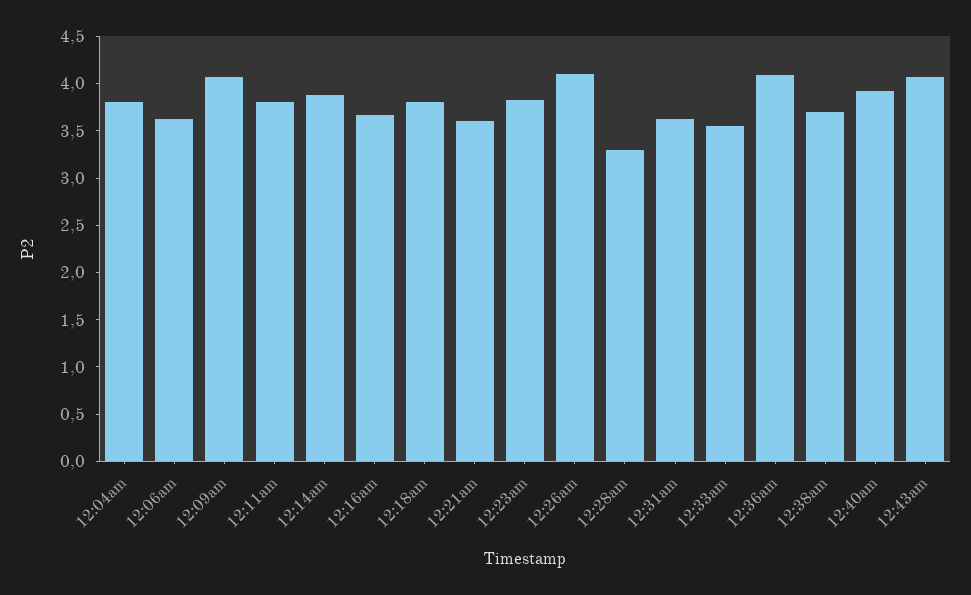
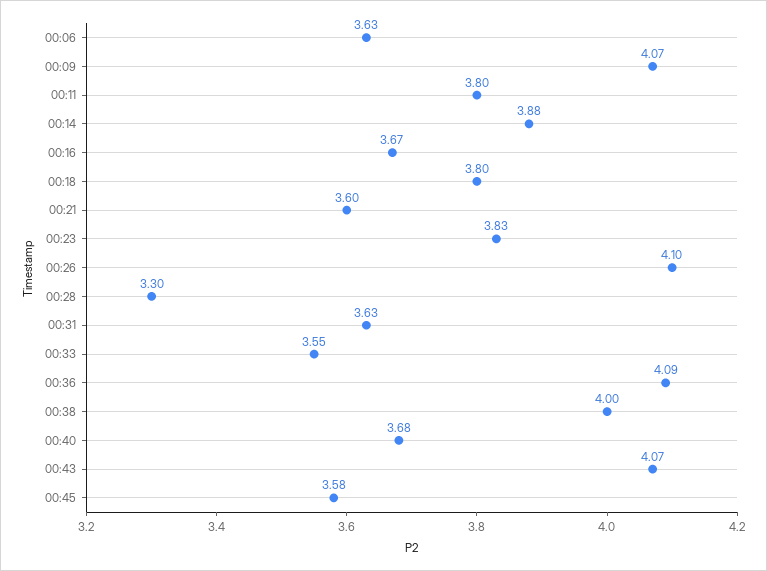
12:04am: 3.8 -> none
12:38am: 3.7 -> 4
12:40am: 3.9 -> 3.68
00:45: none -> 3.58

